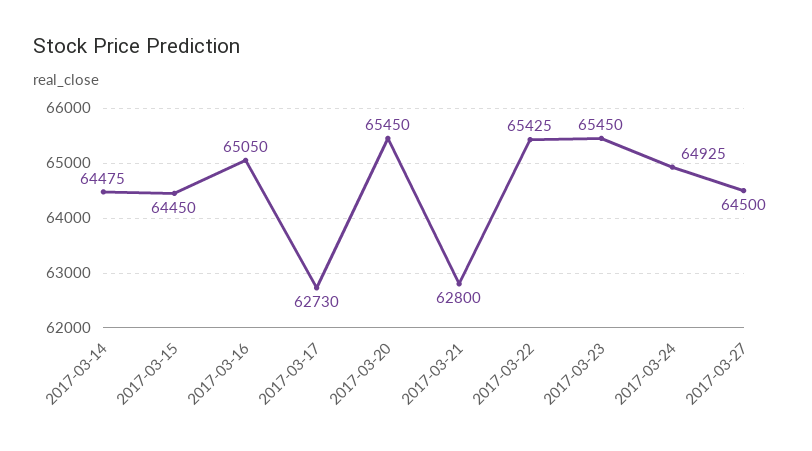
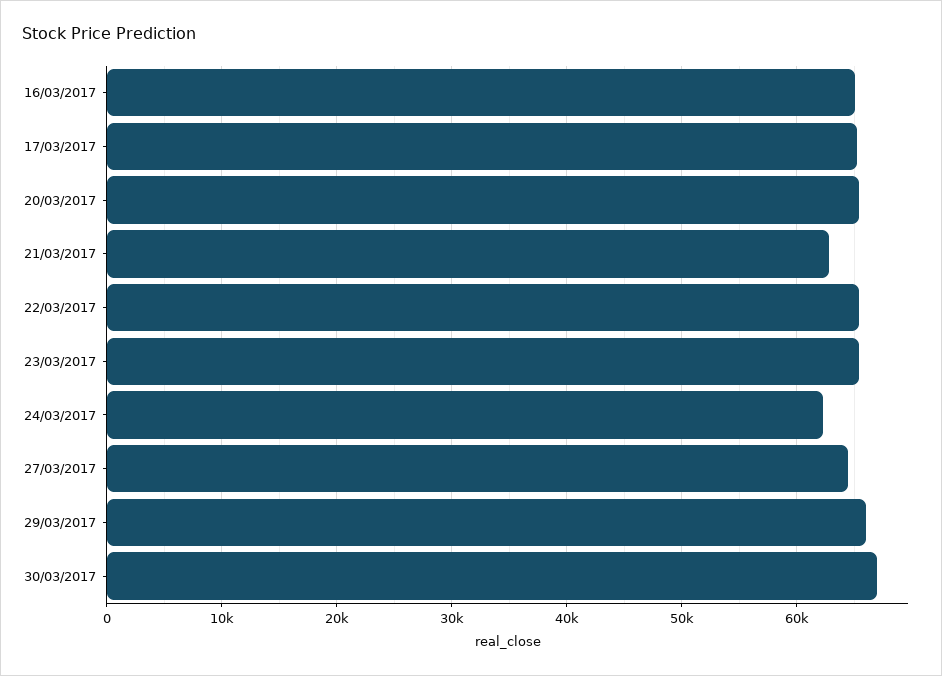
2017-03-14: 64475 -> none
2017-03-15: 64450 -> none
2017-03-17: 62730 -> 65000
2017-03-24: 64925 -> 62000
29/03/2017: none -> 66000
30/03/2017: none -> 67000

